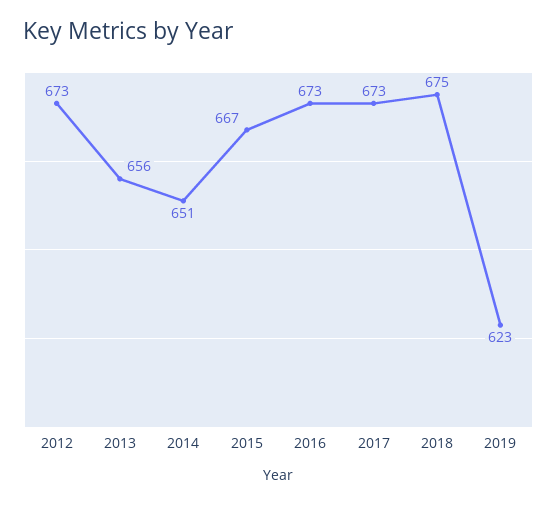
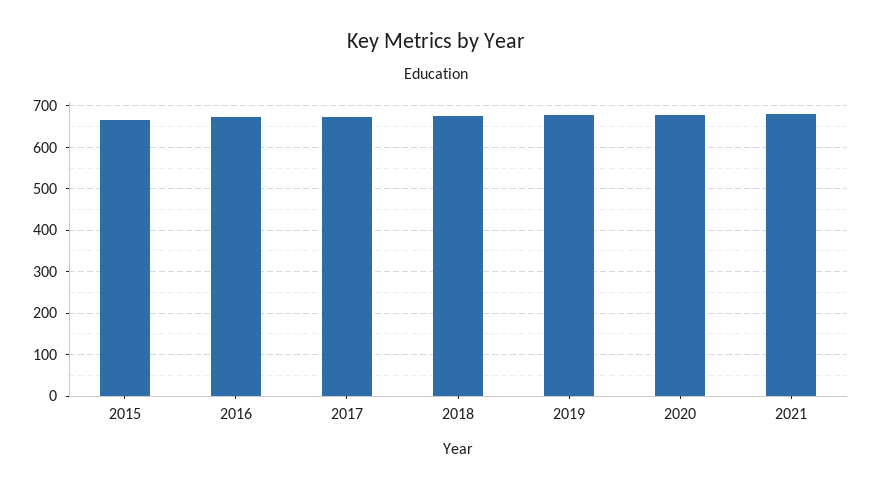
2012: 673 -> none
2013: 656 -> none
2014: 651 -> none
2019: 623 -> 680
2020: none -> 680
2021: none -> 680

